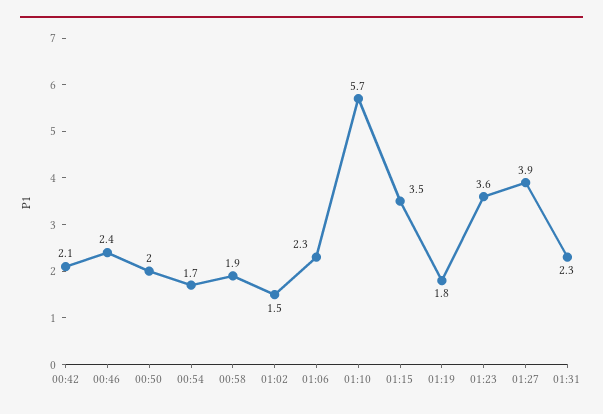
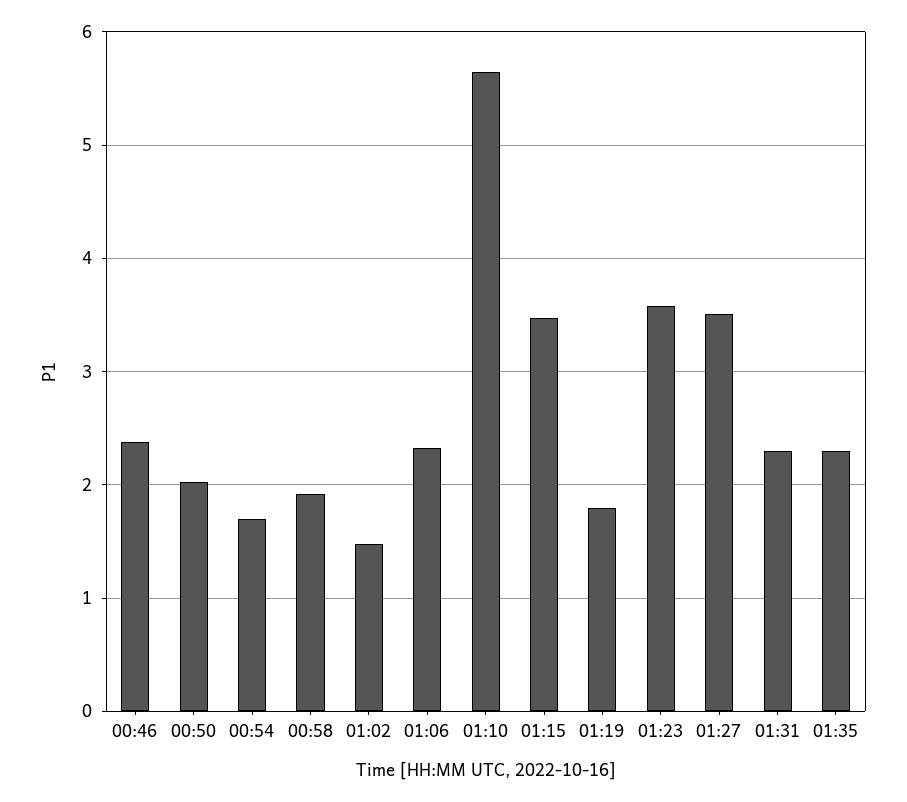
00:42: 2.1 -> none
01:27: 3.9 -> 3.5
01:35: none -> 2.3

